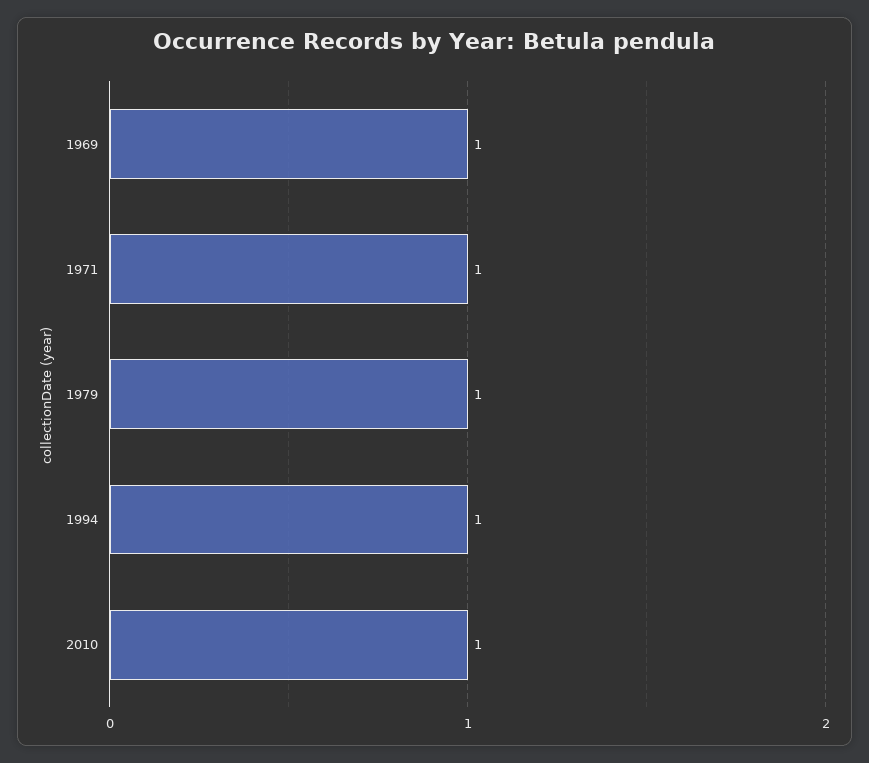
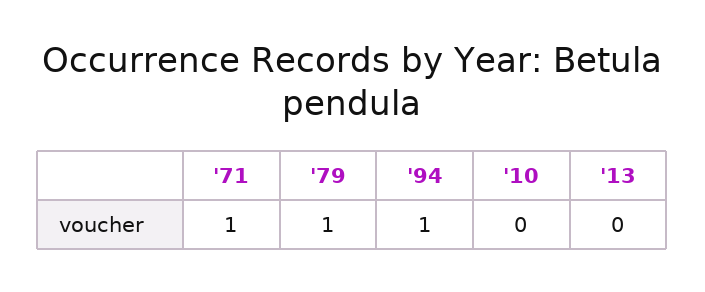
1969: 1 -> none
2010: 1 -> 0
'13: none -> 0

